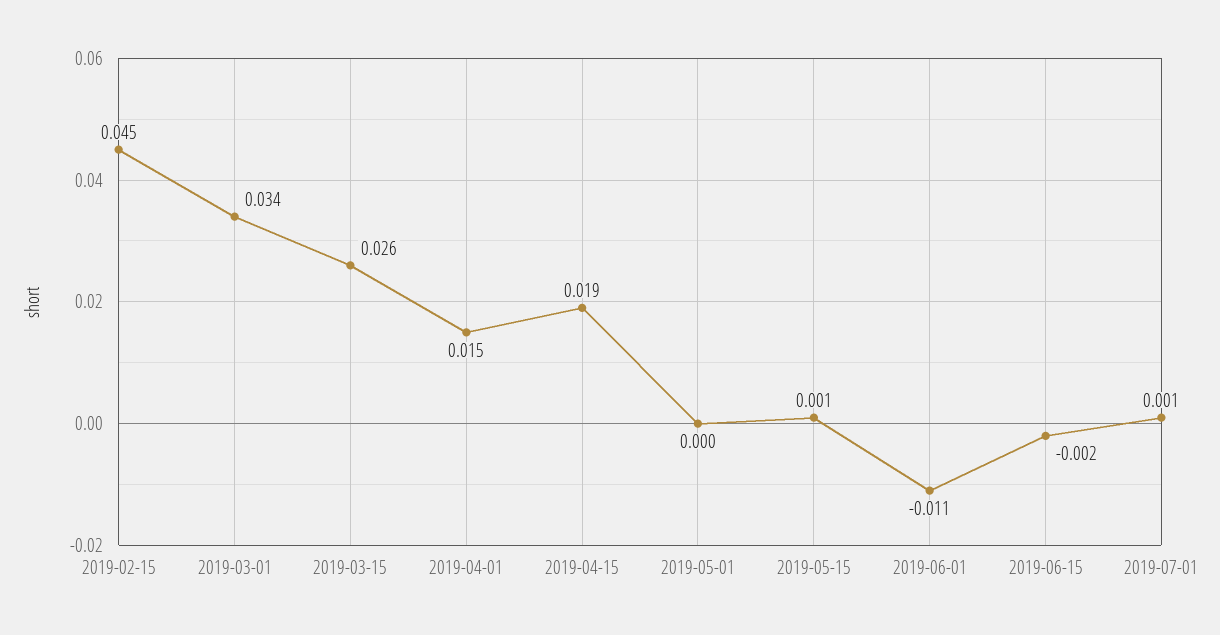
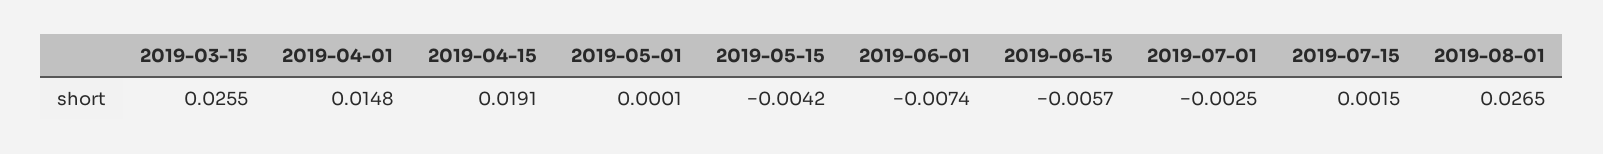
2019-02-15: 0.045 -> none
2019-03-01: 0.034 -> none
2019-05-15: 0.001 -> -0.0042
2019-06-01: -0.011 -> -0.0074
2019-06-15: -0.002 -> -0.0057
2019-07-01: 0.001 -> -0.0025
2019-07-15: none -> 0.0015
2019-08-01: none -> 0.0265

